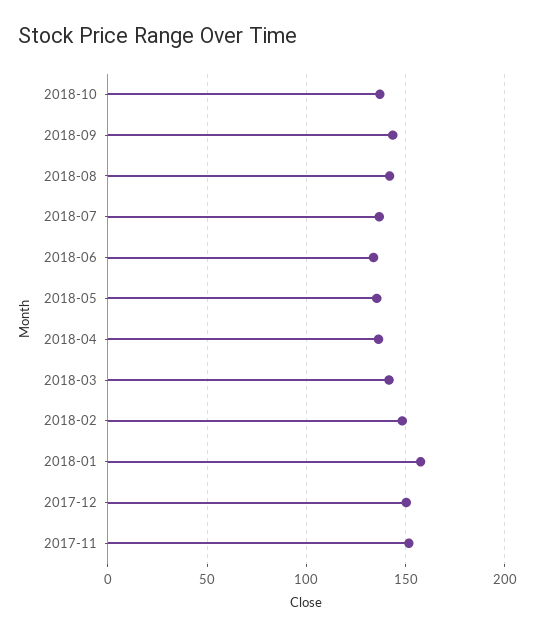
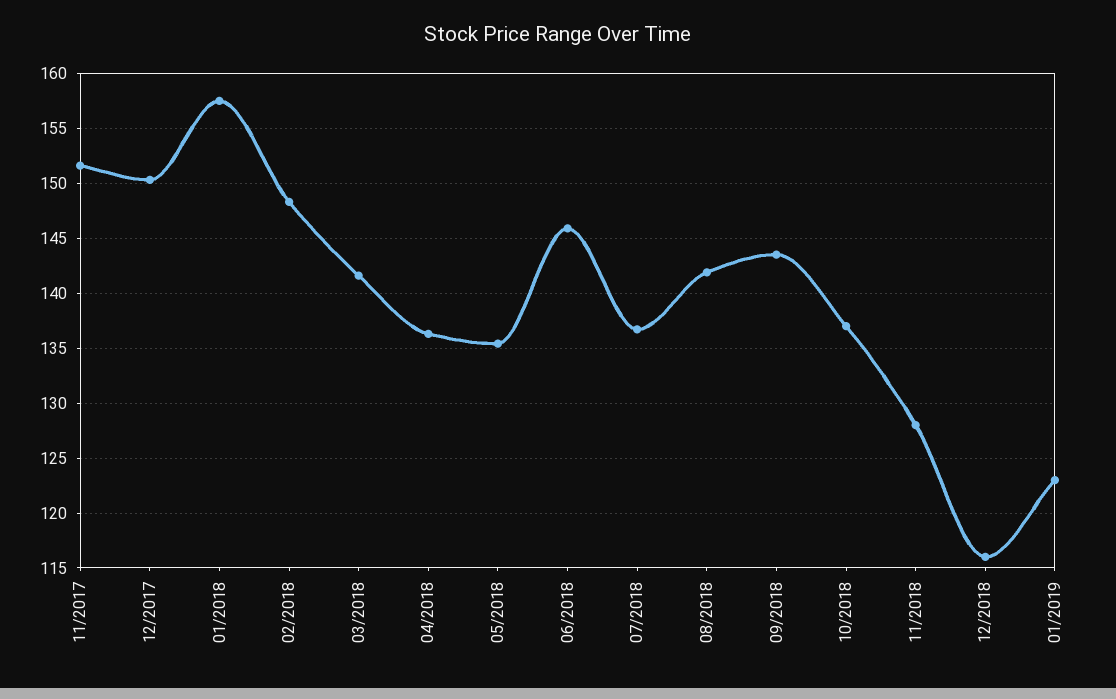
2018-06: 135 -> 146
11/2018: none -> 128
12/2018: none -> 116
01/2019: none -> 123

